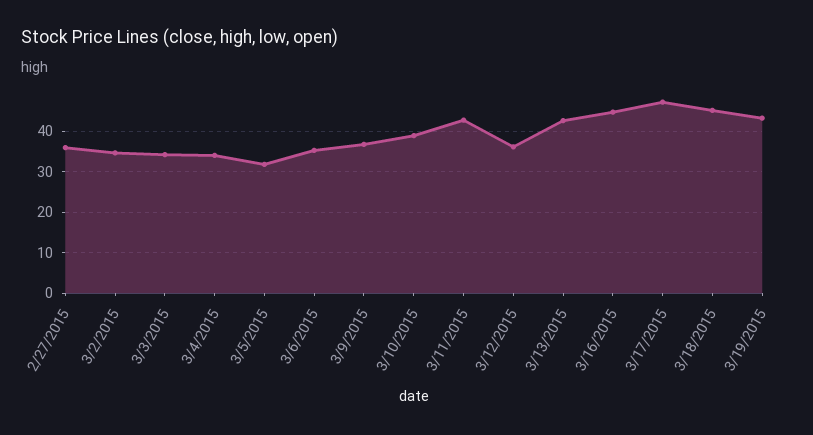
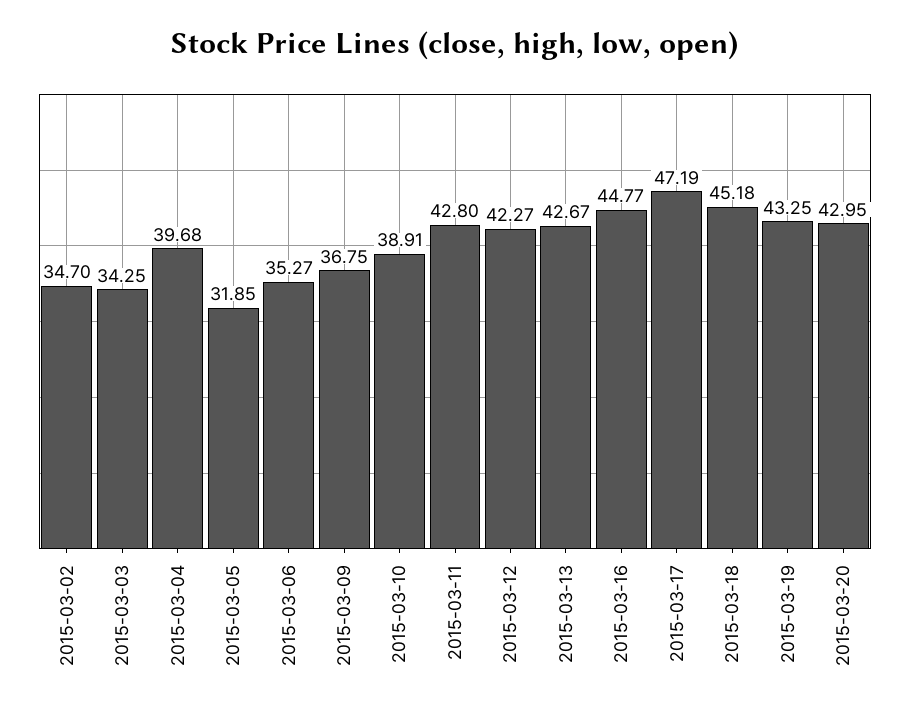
2/27/2015: 36 -> none
3/4/2015: 34 -> 39.68
3/12/2015: 36 -> 42.27
2015-03-20: none -> 42.95

